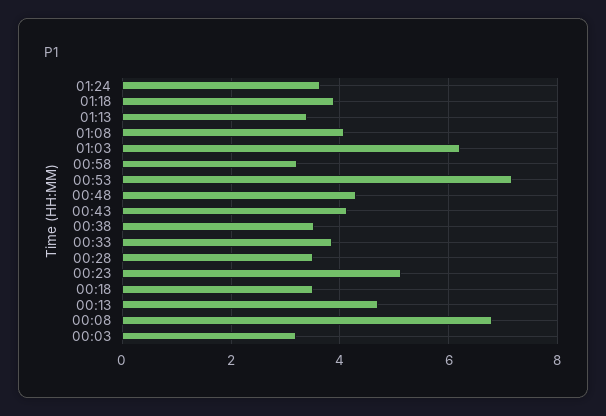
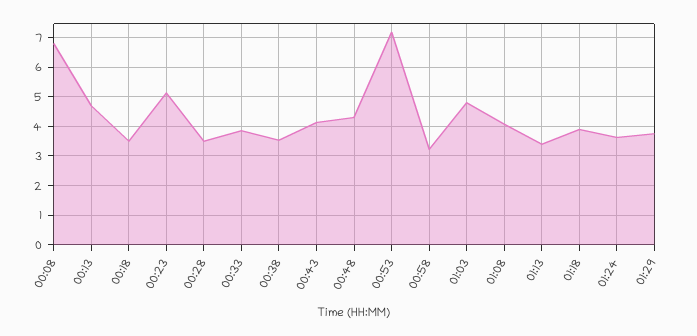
01:03: 6.2 -> 4.75
00:03: 3.2 -> none
01:29: none -> 3.75

